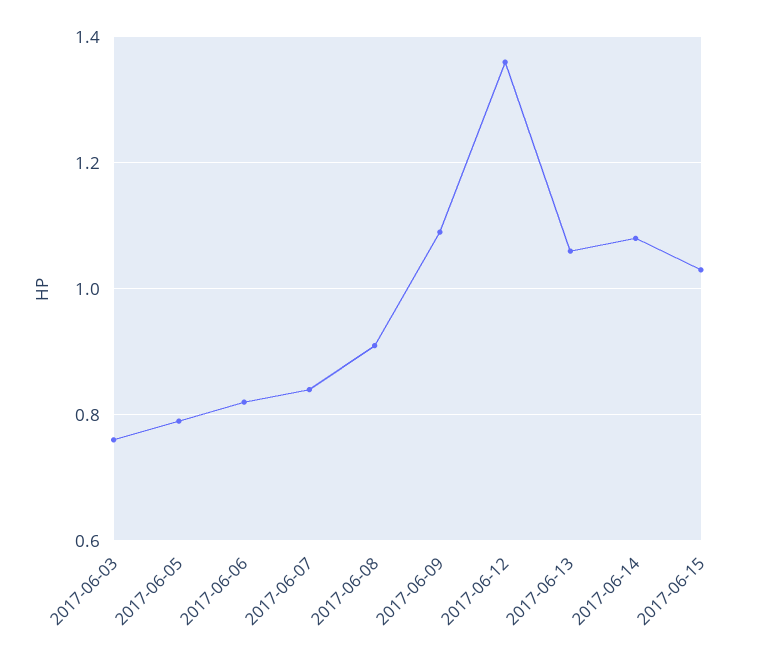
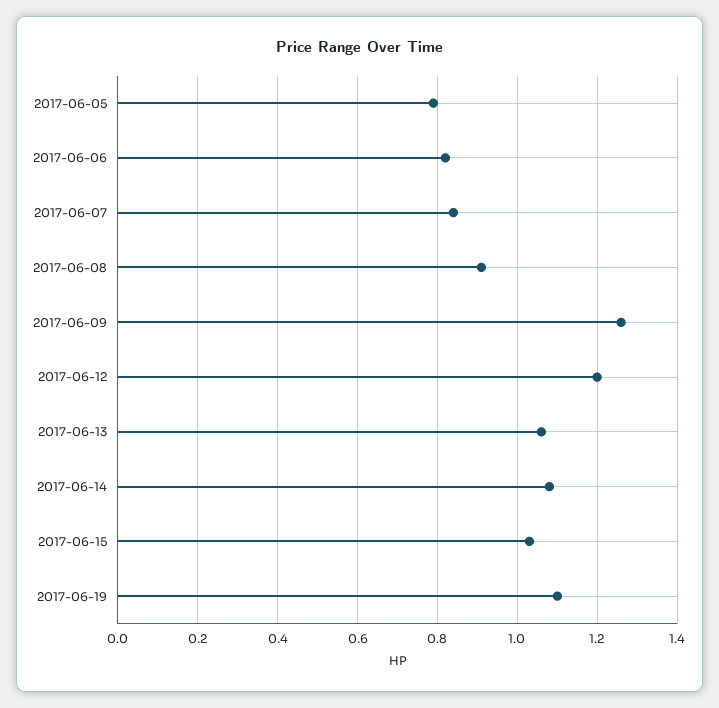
2017-06-03: 0.75 -> none
2017-06-09: 1.1 -> 1.25
2017-06-12: 1.35 -> 1.2
2017-06-19: none -> 1.1

